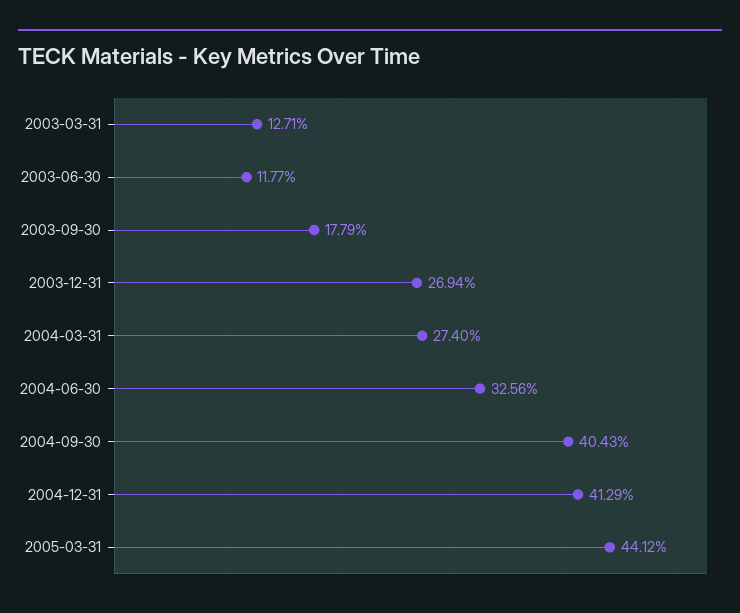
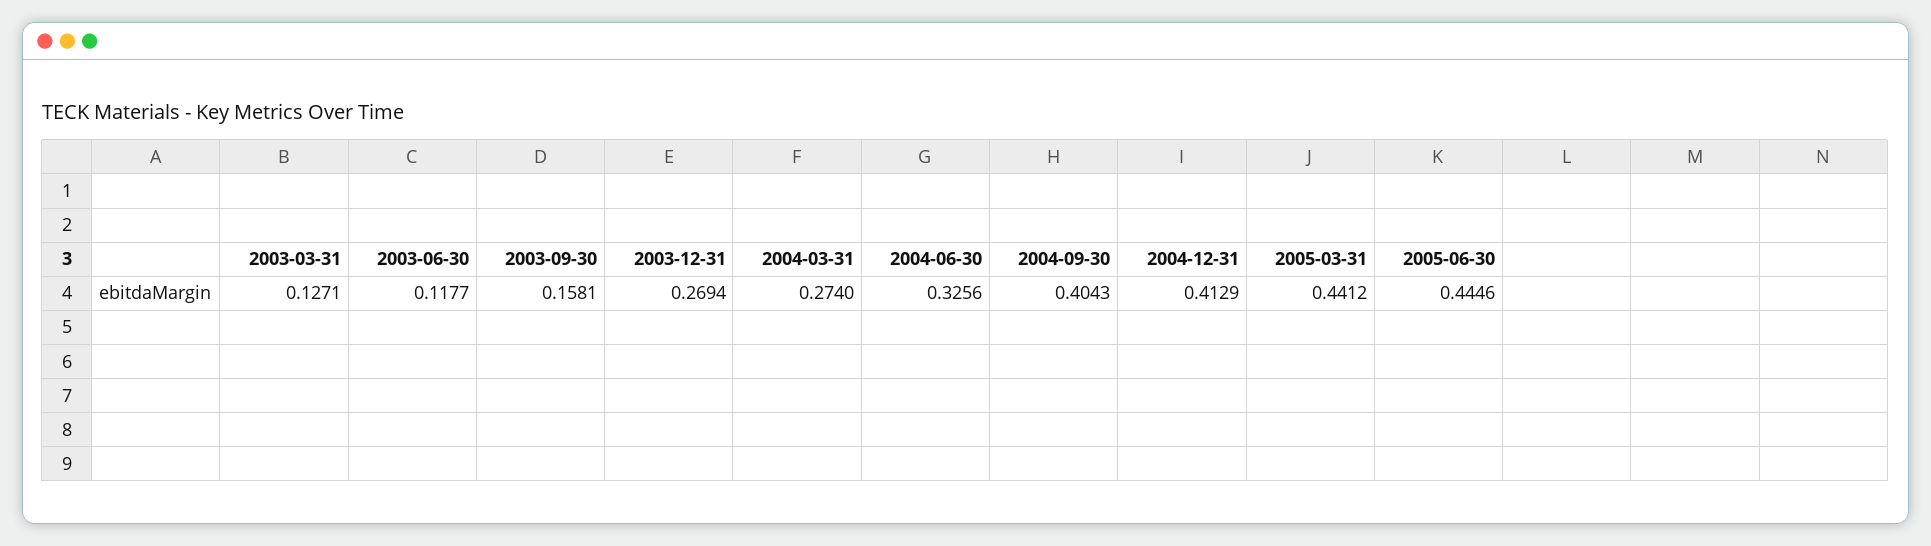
2003-09-30: 0.1779 -> 0.1581
2005-06-30: none -> 0.4446

